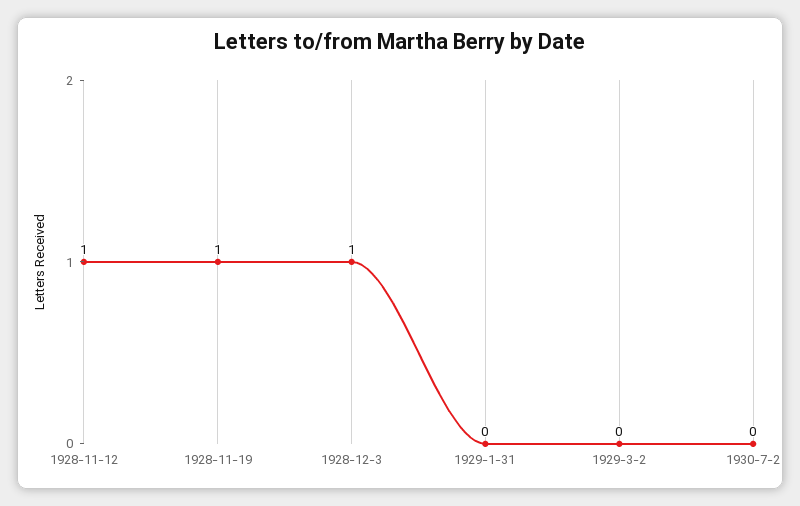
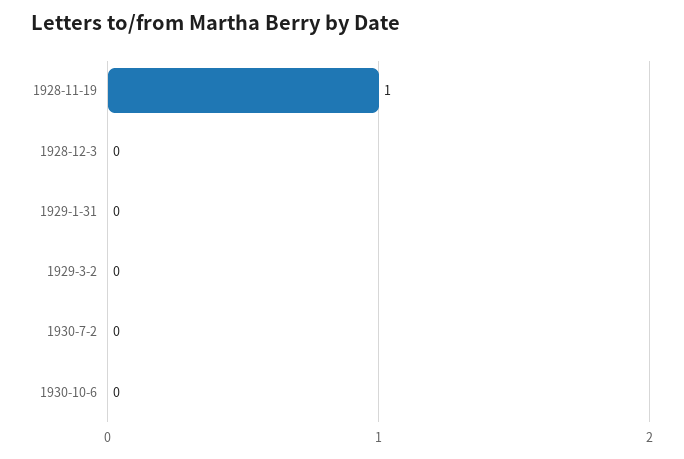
1928-11-12: 1 -> none
1928-12-3: 1 -> 0
1930-10-6: none -> 0

